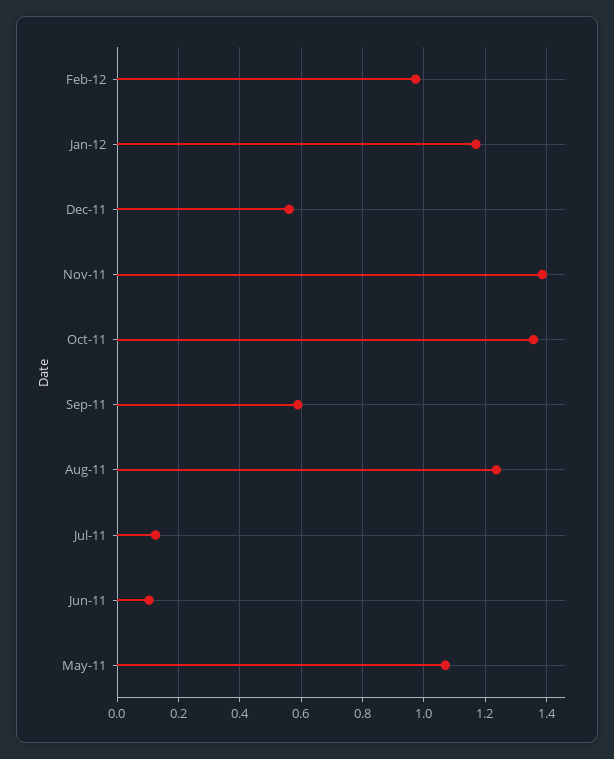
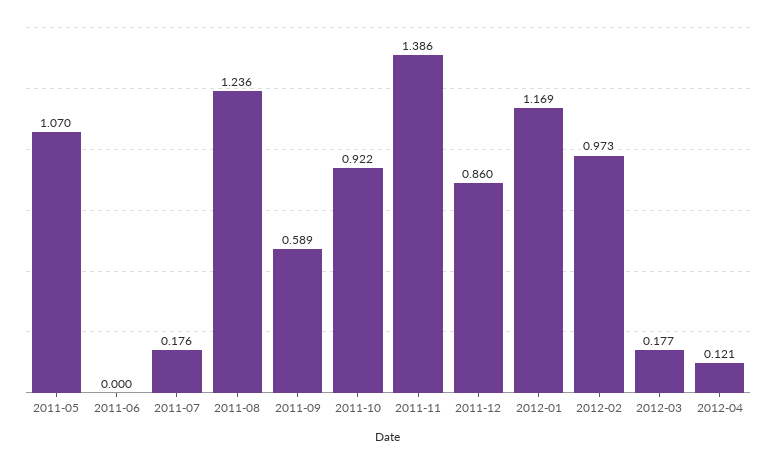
Dec-11: 0.56 -> 0.86
Oct-11: 1.36 -> 0.922
Jul-11: 0.12 -> 0.176
Jun-11: 0.1 -> 0
2012-03: none -> 0.177
2012-04: none -> 0.121

